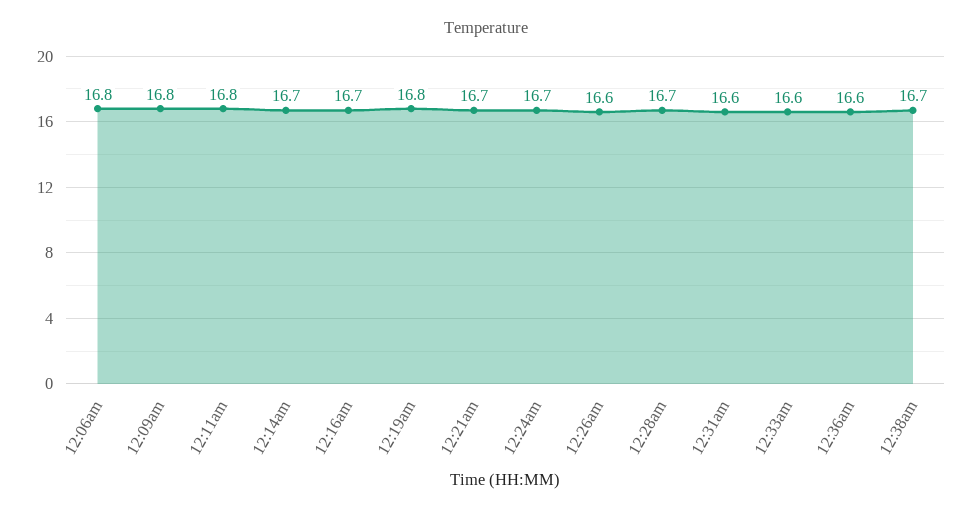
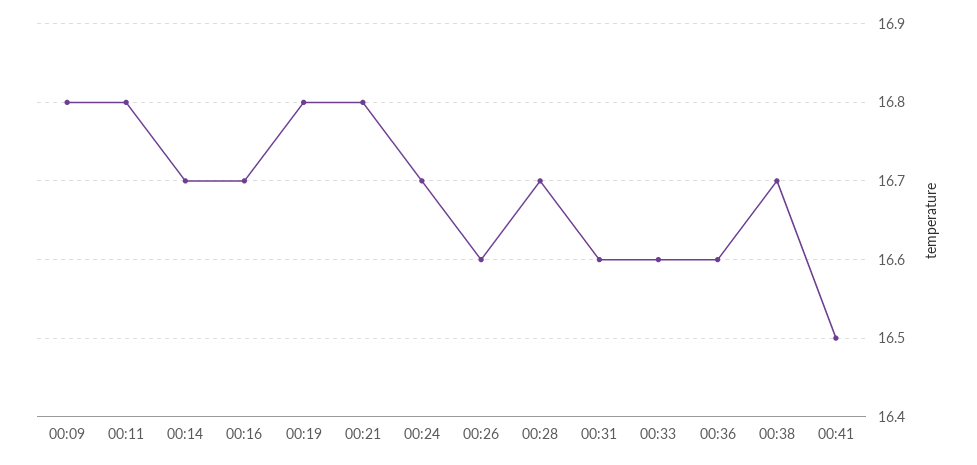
12:06am: 16.8 -> none
12:21am: 16.7 -> 16.8
00:41: none -> 16.5

